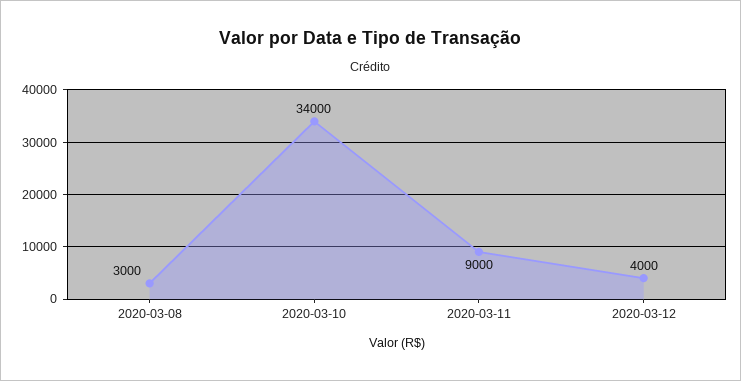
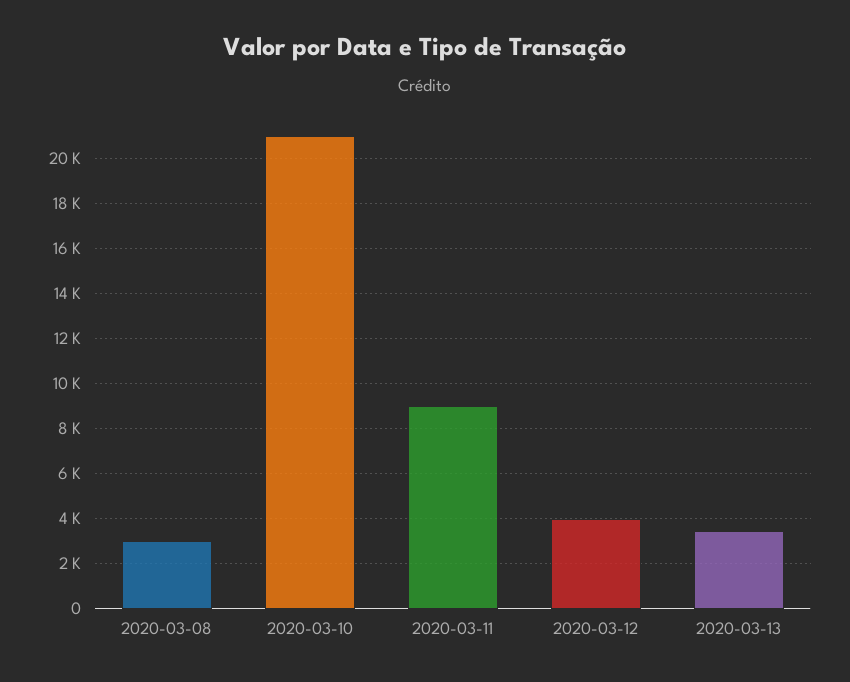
2020-03-10: 34000 -> 21000
2020-03-13: none -> 3500

